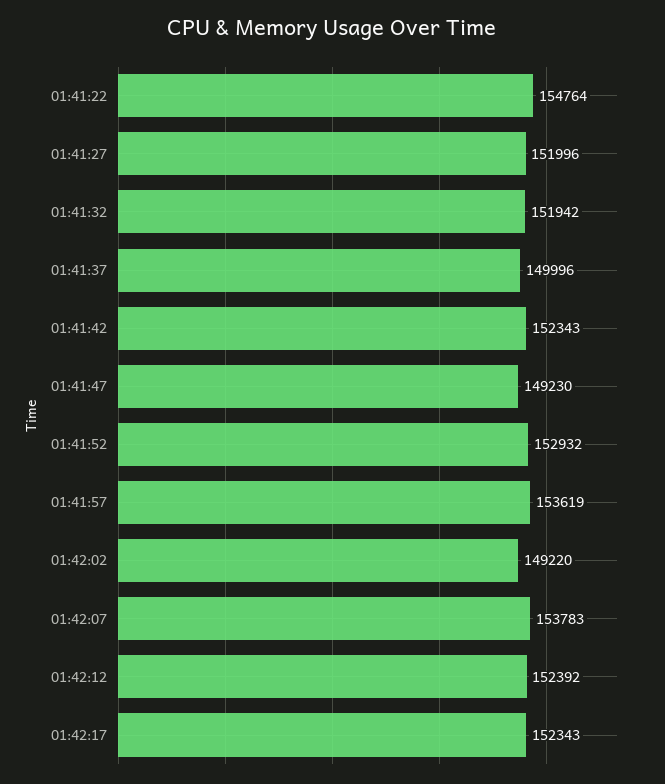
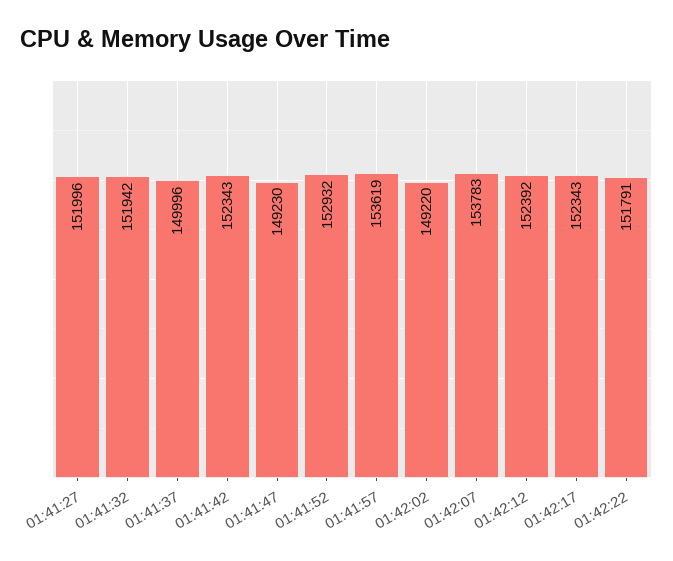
01:41:22: 154764 -> none
01:42:22: none -> 151791

